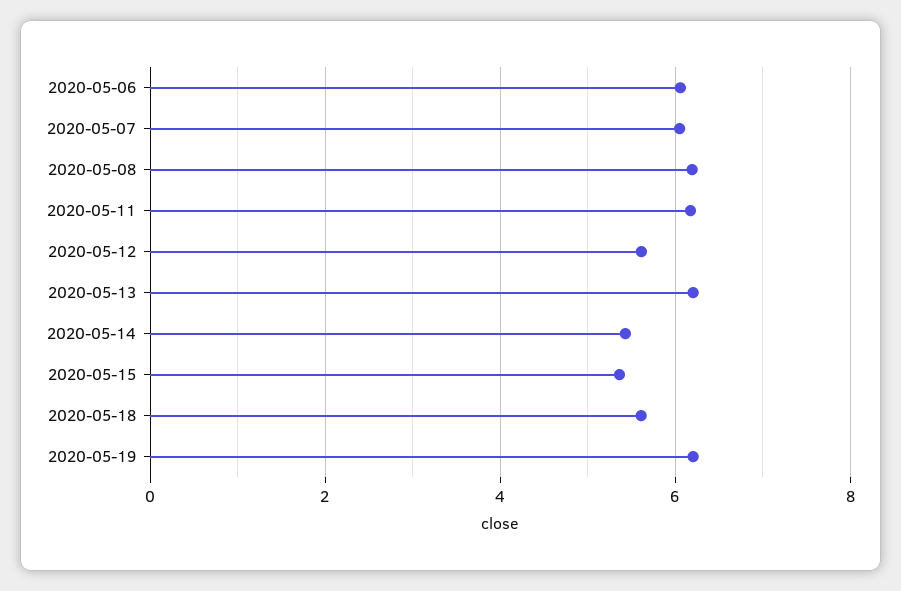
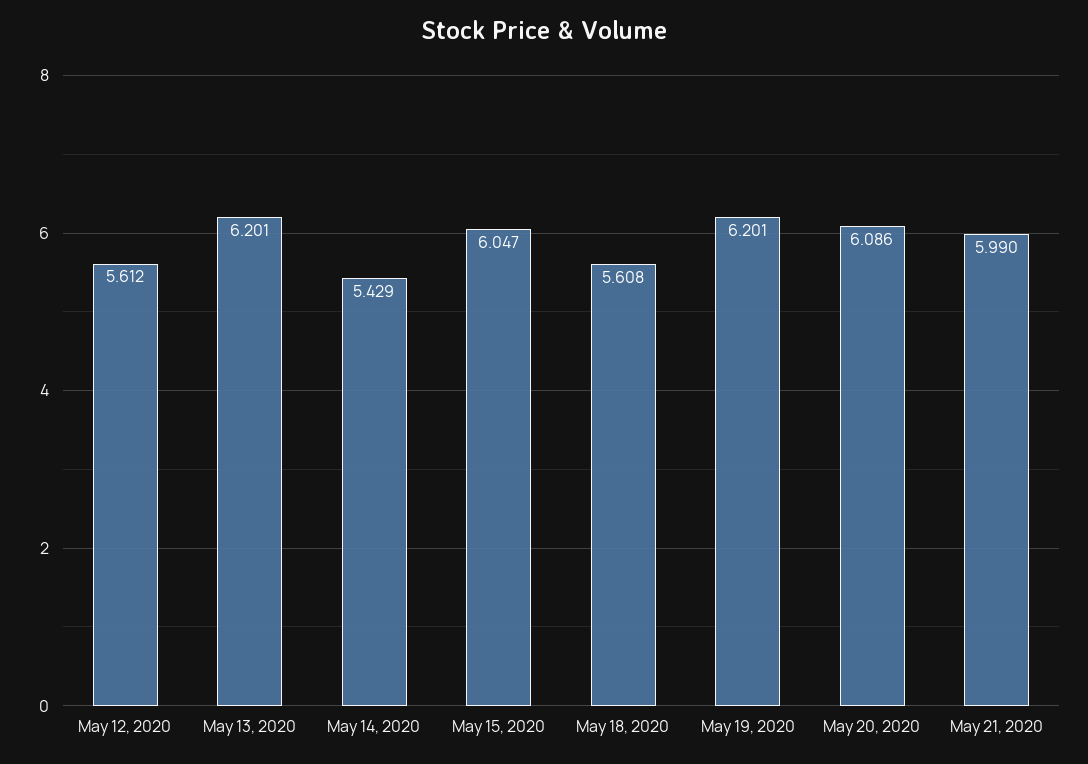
2020-05-06: 6 -> none
2020-05-07: 6 -> none
2020-05-08: 6.2 -> none
2020-05-11: 6.2 -> none
2020-05-15: 5.4 -> 6.047
May 20, 2020: none -> 6.086
May 21, 2020: none -> 5.99

